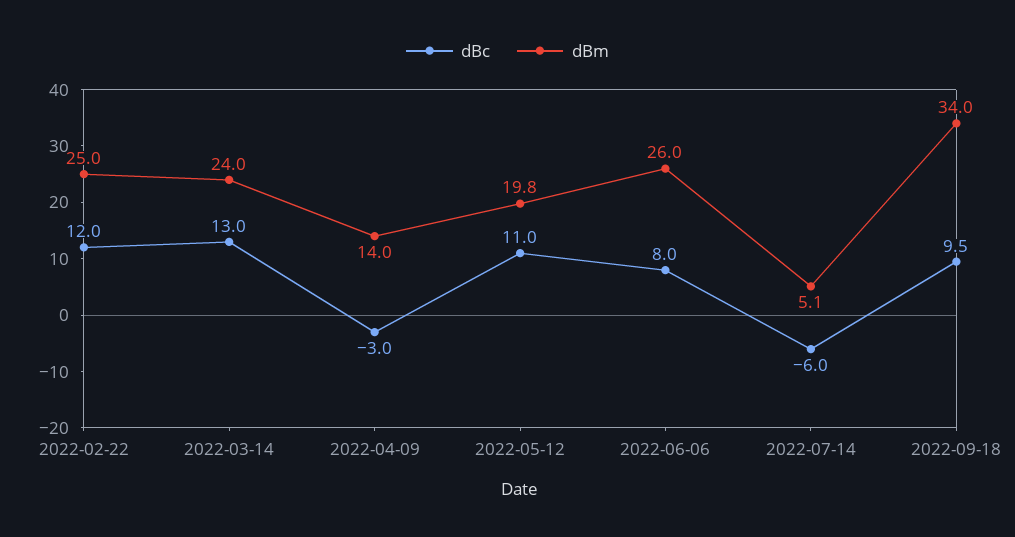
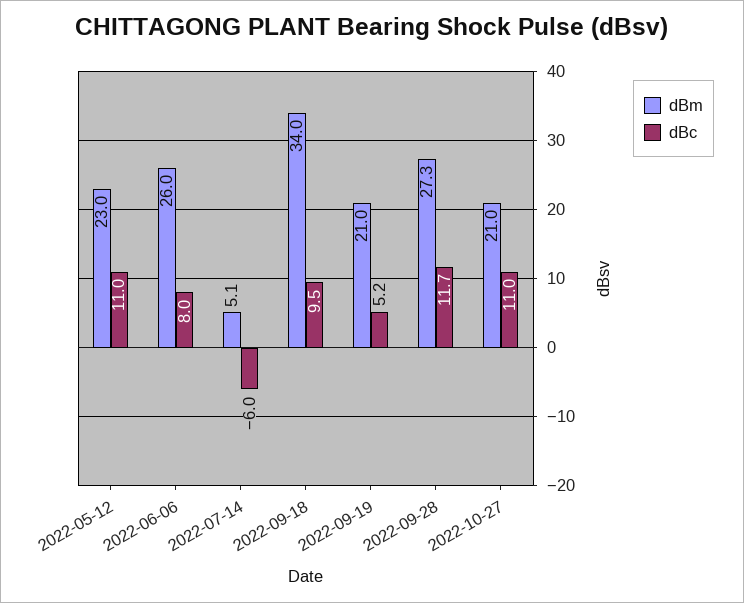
dBc, 2022-02-22: 12 -> none
dBm, 2022-02-22: 25 -> none
dBc, 2022-03-14: 13 -> none
dBm, 2022-03-14: 24 -> none
dBc, 2022-04-09: -3 -> none
dBm, 2022-04-09: 14 -> none
dBm, 2022-05-12: 19.8 -> 23
dBm, 2022-09-19: none -> 21
dBc, 2022-09-19: none -> 5.2
dBm, 2022-09-28: none -> 27.3
dBc, 2022-09-28: none -> 11.7
dBm, 2022-10-27: none -> 21
dBc, 2022-10-27: none -> 11

